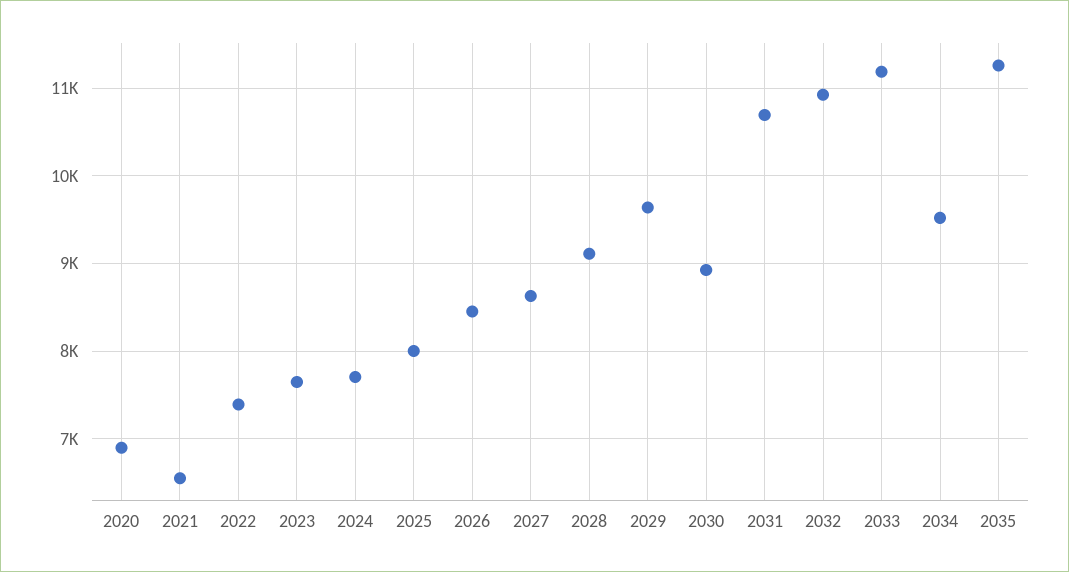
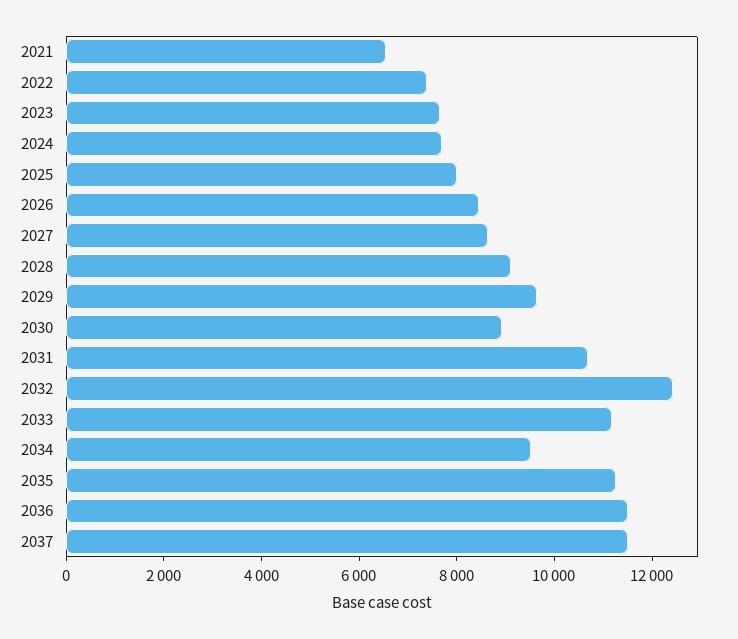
2020: 6900 -> none
2032: 10900 -> 12500
2036: none -> 11500
2037: none -> 11500

